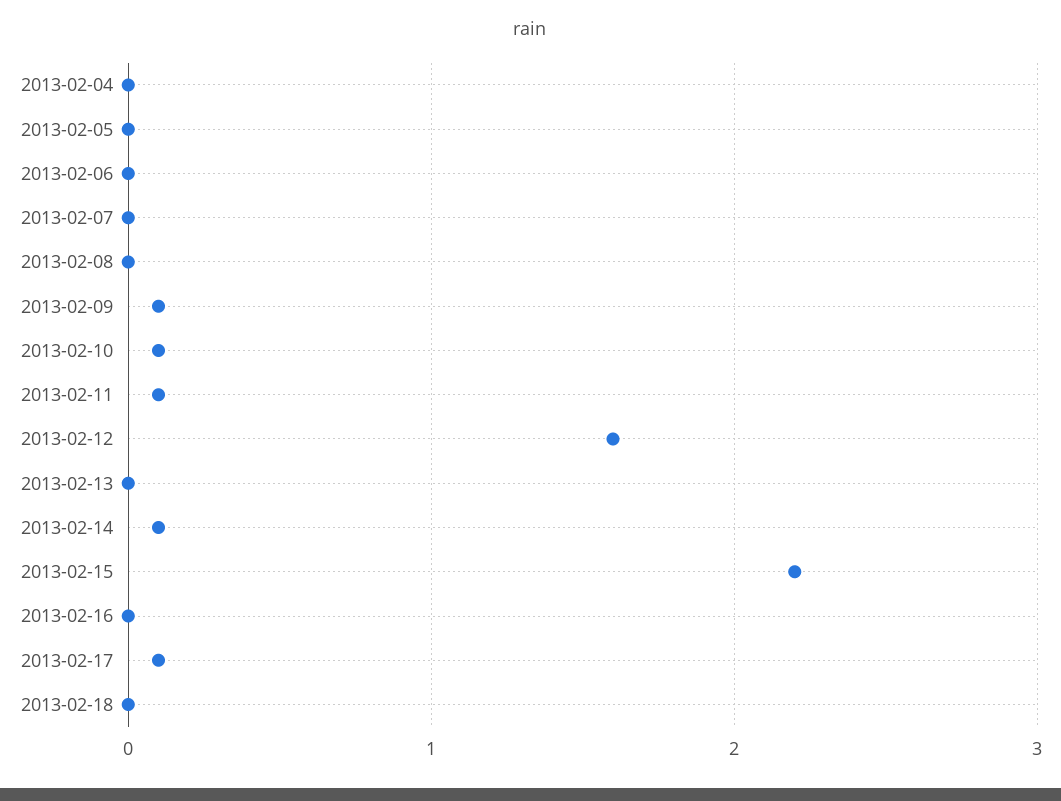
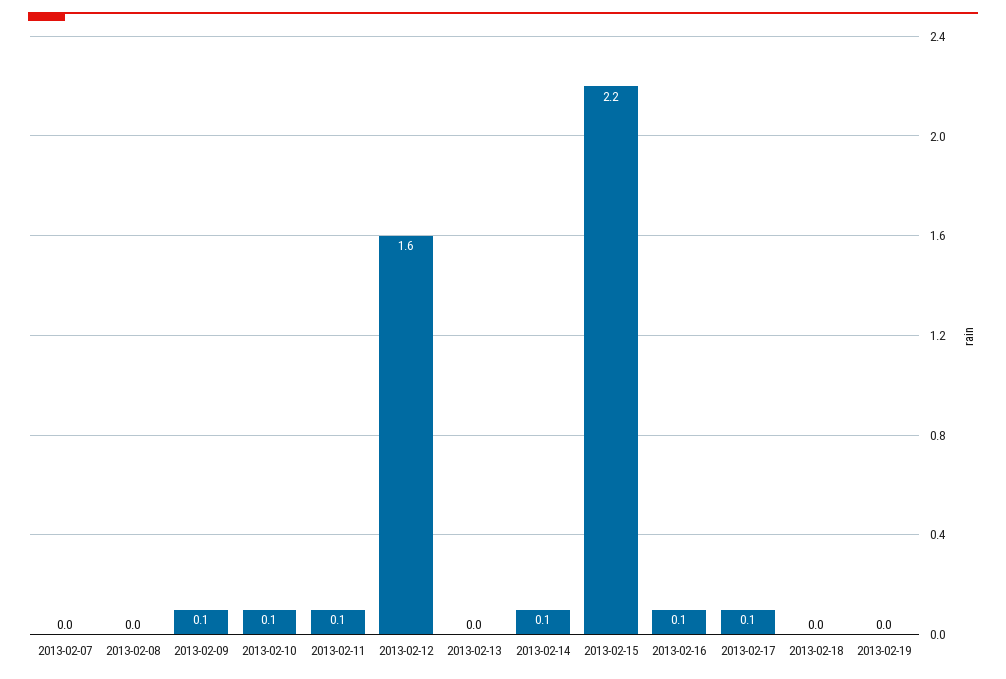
2013-02-04: 0 -> none
2013-02-05: 0 -> none
2013-02-06: 0 -> none
2013-02-16: 0 -> 0.1
2013-02-19: none -> 0

